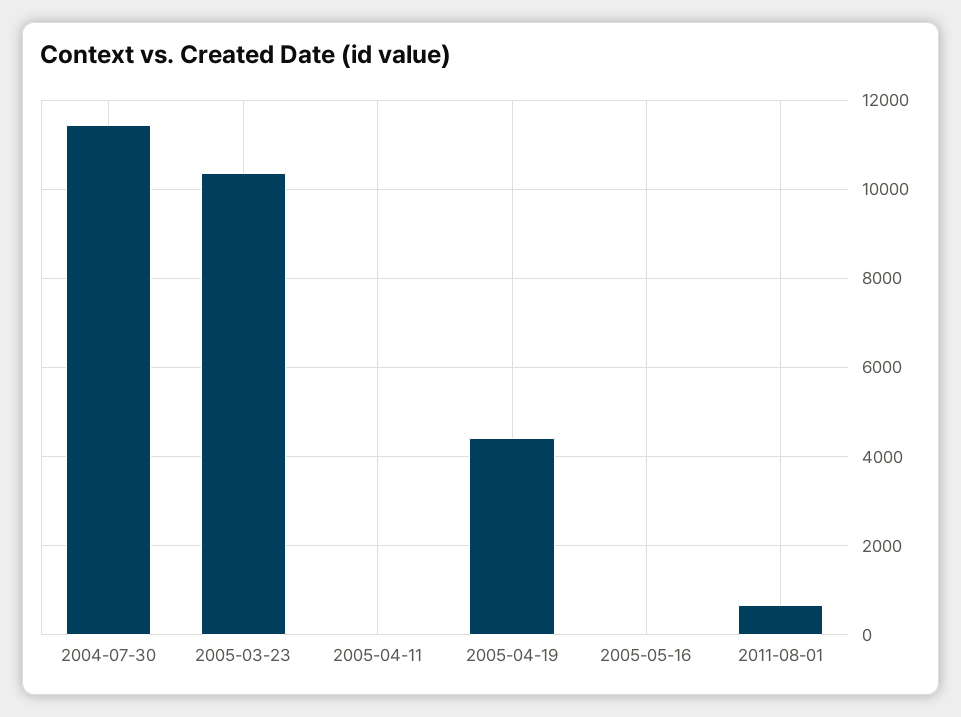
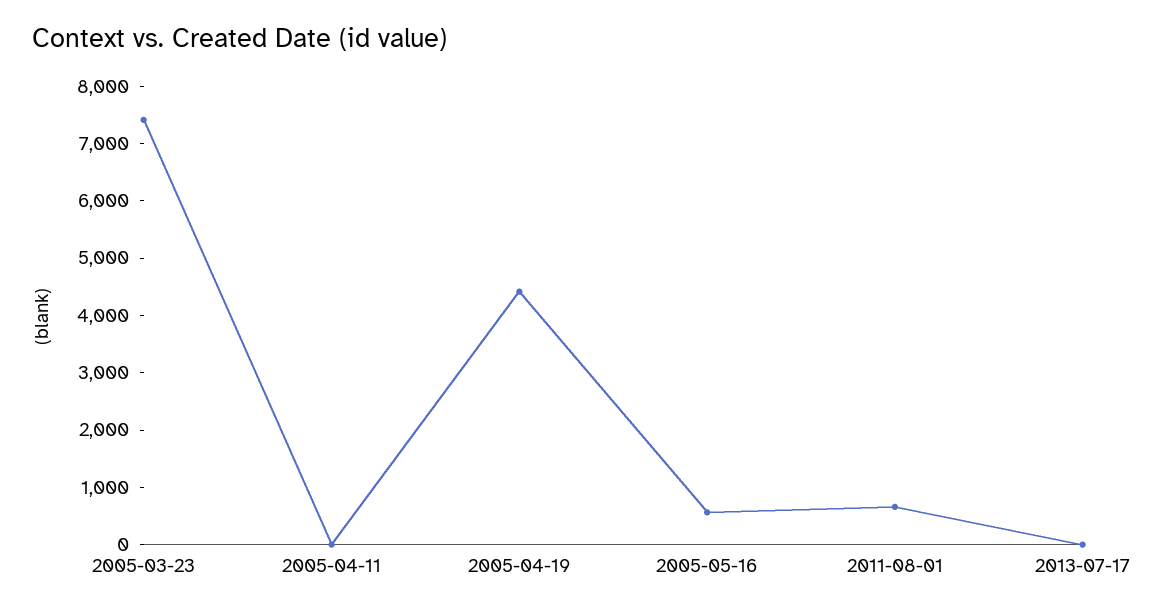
2004-07-30: 11400 -> none
2005-03-23: 10400 -> 7400
2005-05-16: 0 -> 600
2013-07-17: none -> 0

